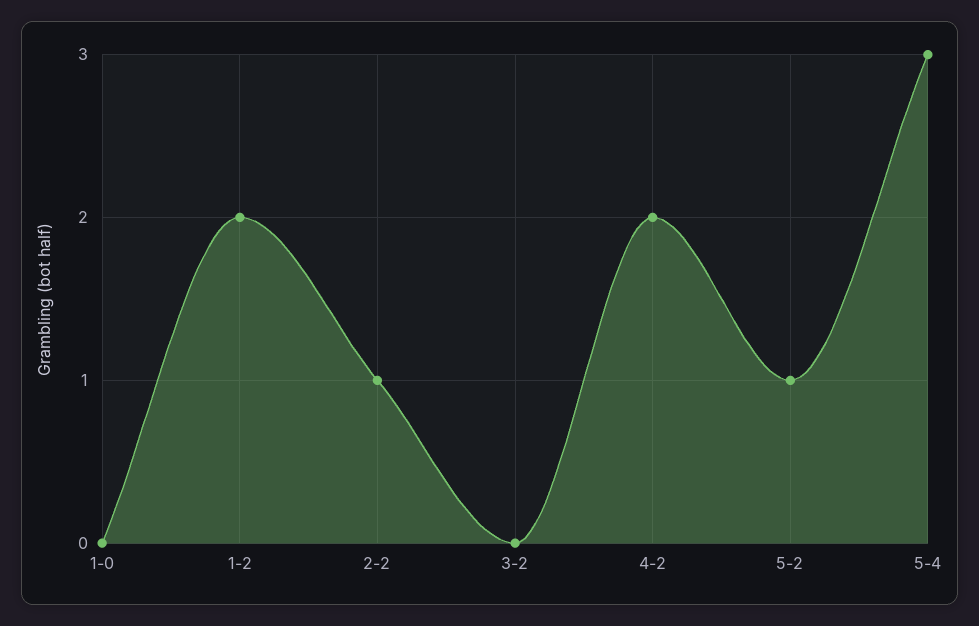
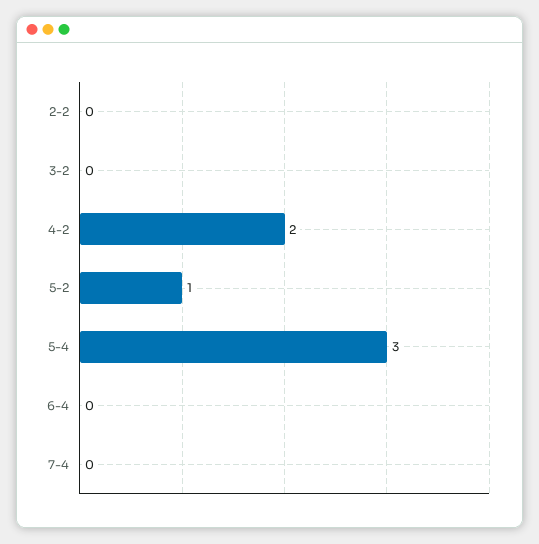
1-0: 0 -> none
1-2: 2 -> none
2-2: 1 -> 0
6-4: none -> 0
7-4: none -> 0

